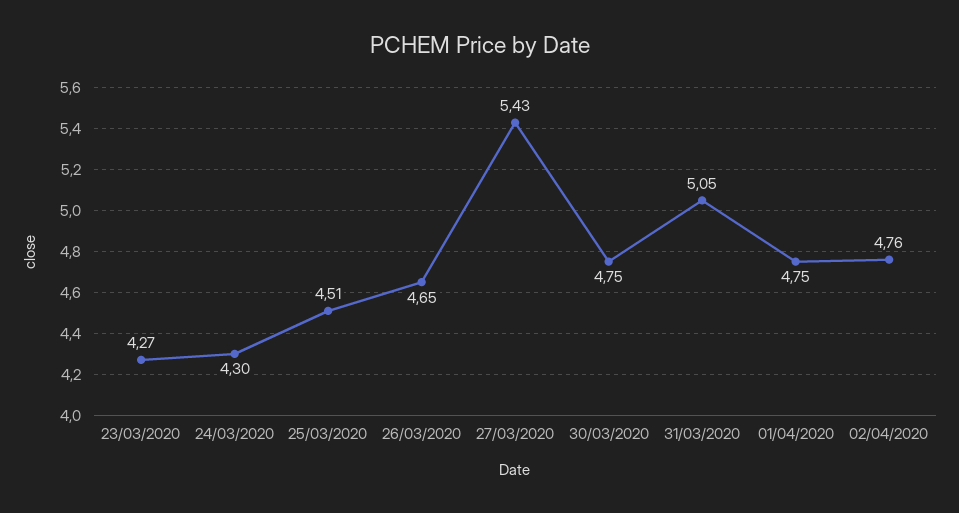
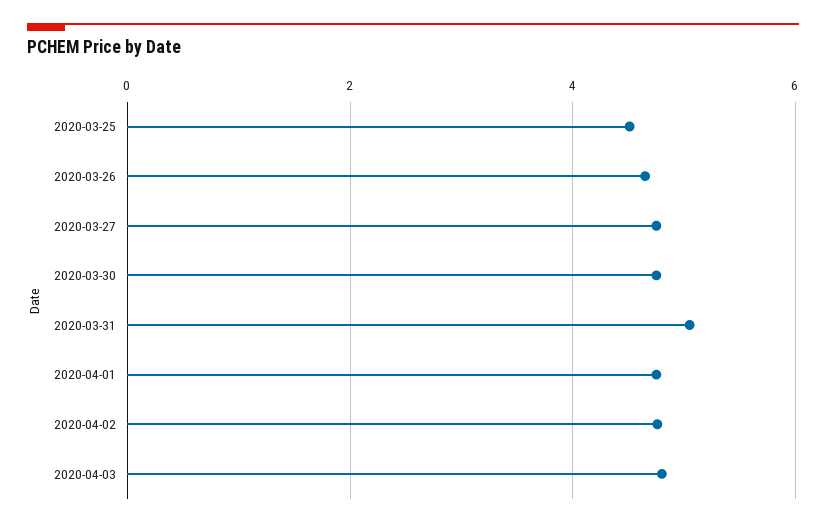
23/03/2020: 4.27 -> none
24/03/2020: 4.3 -> none
27/03/2020: 5.43 -> 4.8
2020-04-03: none -> 4.8

